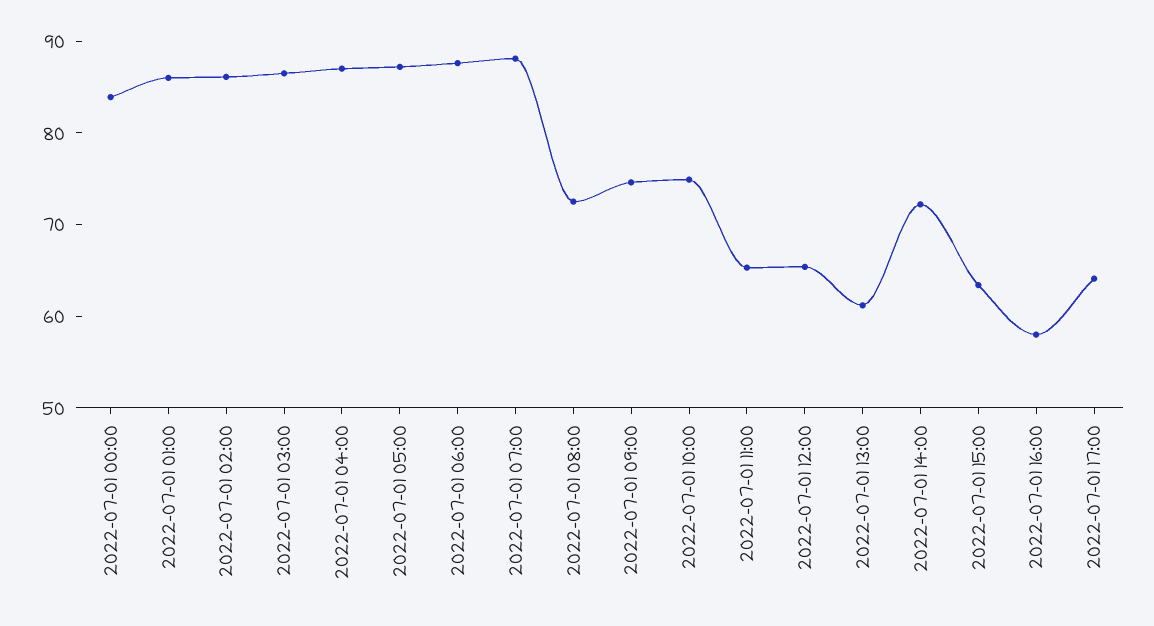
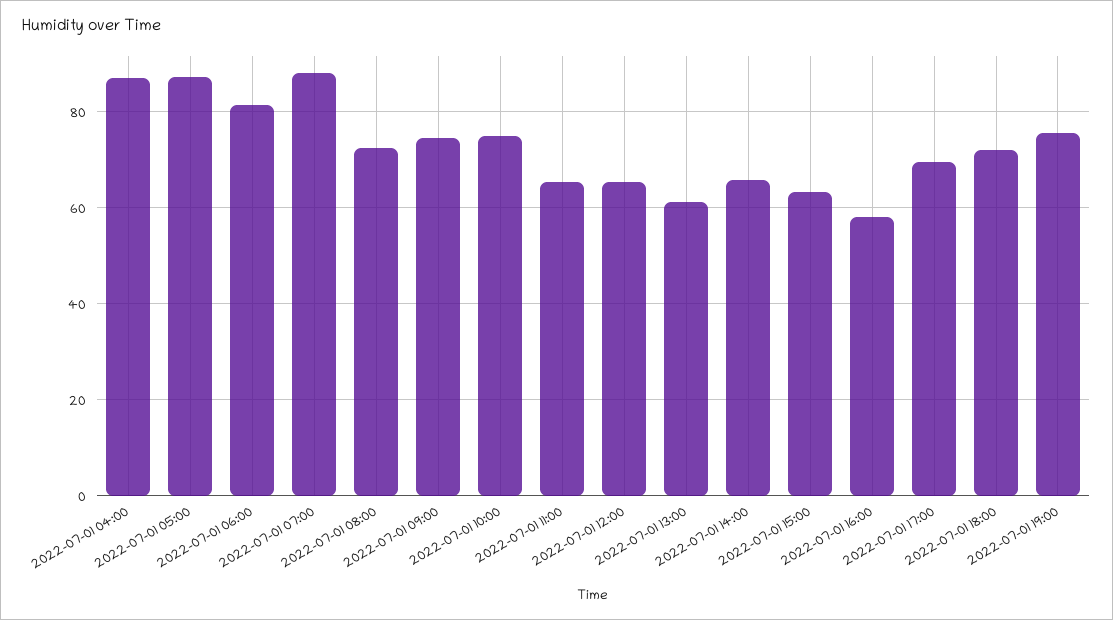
2022-07-01 00:00: 84 -> none
2022-07-01 01:00: 86 -> none
2022-07-01 02:00: 86 -> none
2022-07-01 03:00: 86 -> none
2022-07-01 06:00: 88 -> 82
2022-07-01 14:00: 72 -> 66
2022-07-01 17:00: 64 -> 70
2022-07-01 18:00: none -> 72
2022-07-01 19:00: none -> 76

